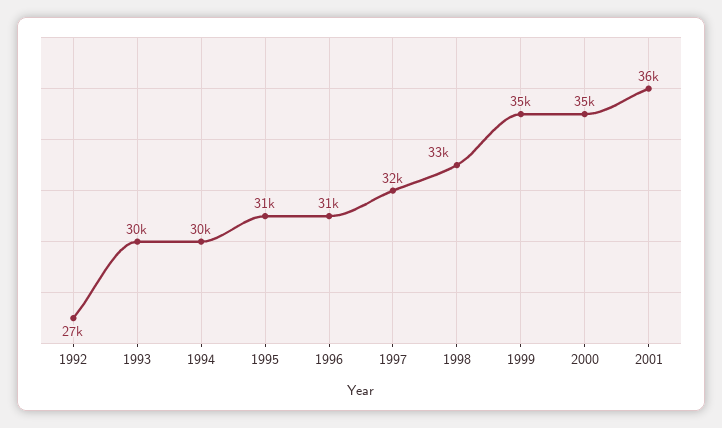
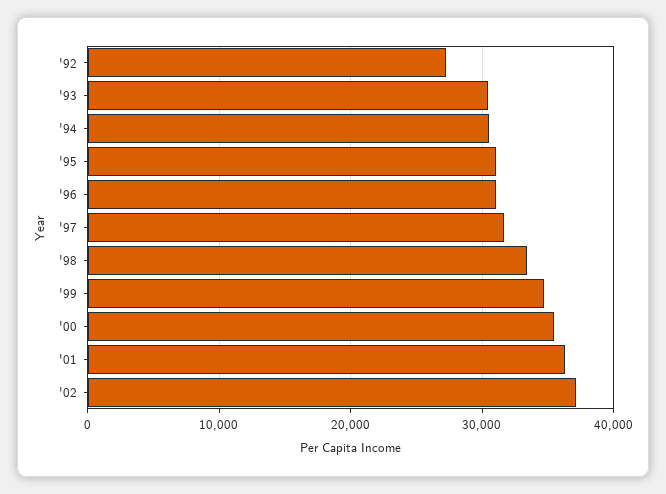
'02: none -> 37000

